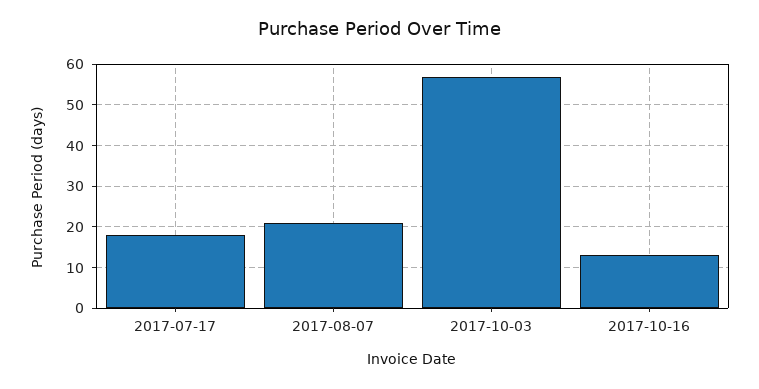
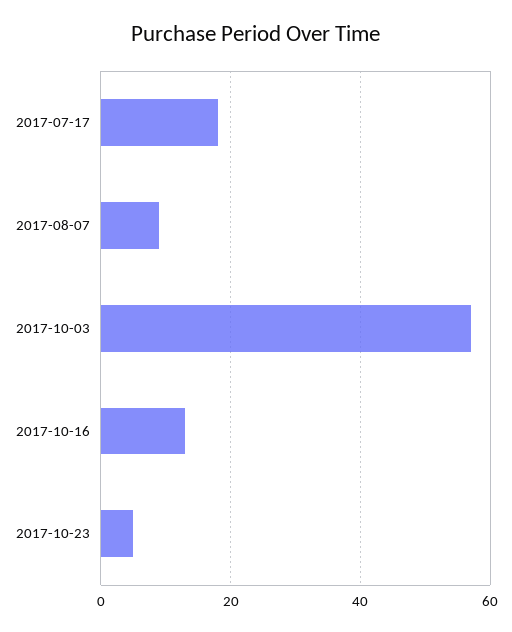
2017-08-07: 20 -> 10
2017-10-23: none -> 5

